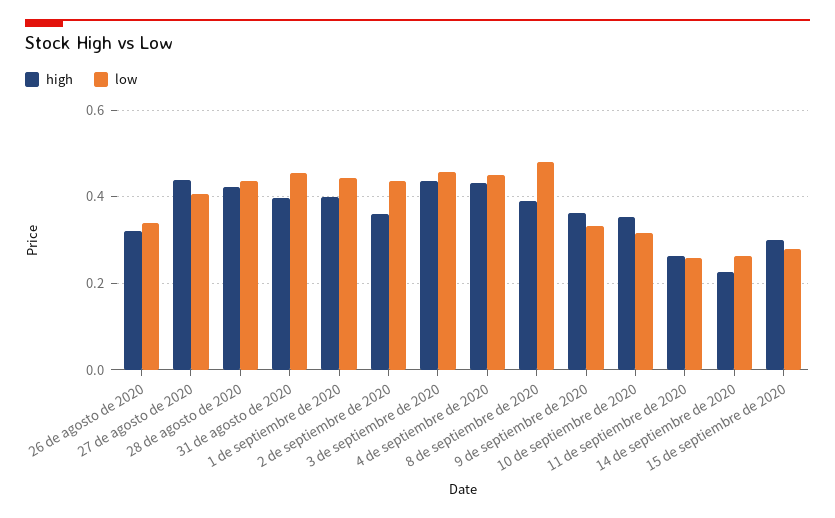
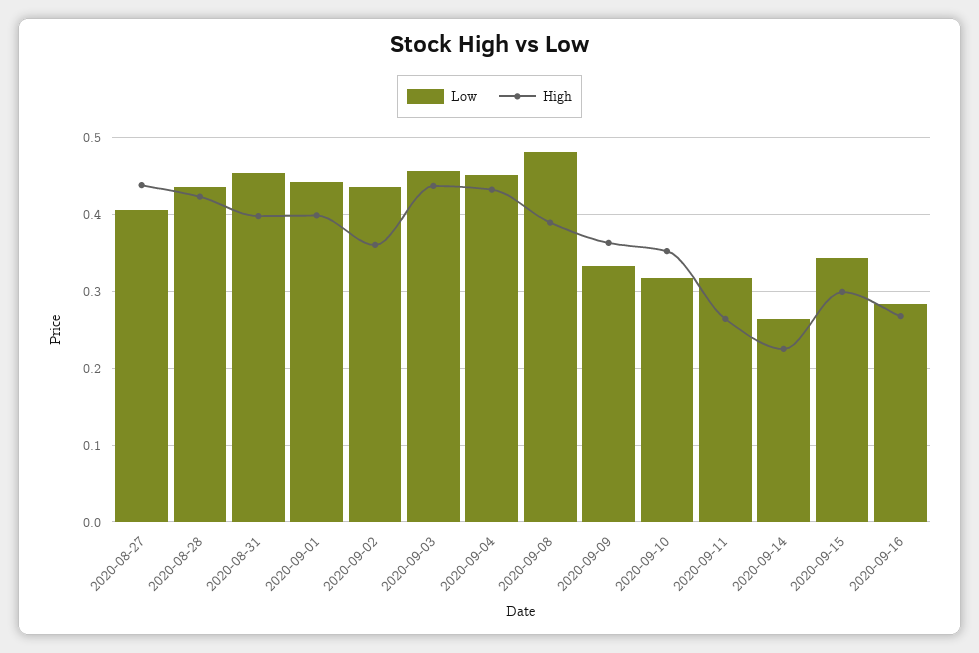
high, 26 de agosto de 2020: 0.32 -> none
low, 26 de agosto de 2020: 0.34 -> none
low, 11 de septiembre de 2020: 0.26 -> 0.32
low, 15 de septiembre de 2020: 0.28 -> 0.34
low, 2020-09-16: none -> 0.28
high, 2020-09-16: none -> 0.27

